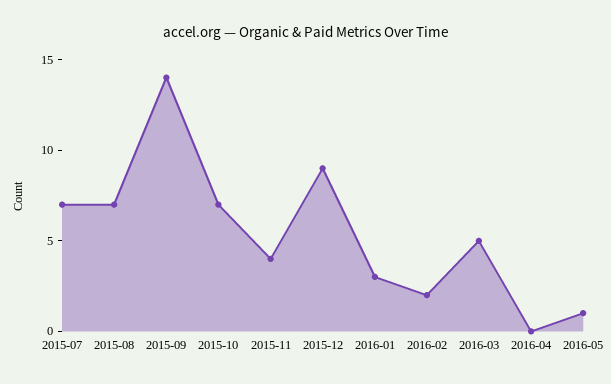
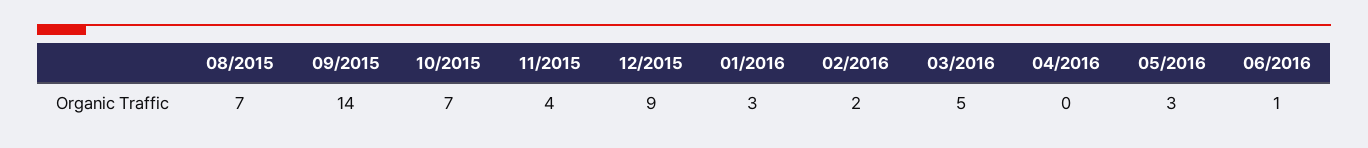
2015-07: 7 -> none
2016-05: 1 -> 3
06/2016: none -> 1

